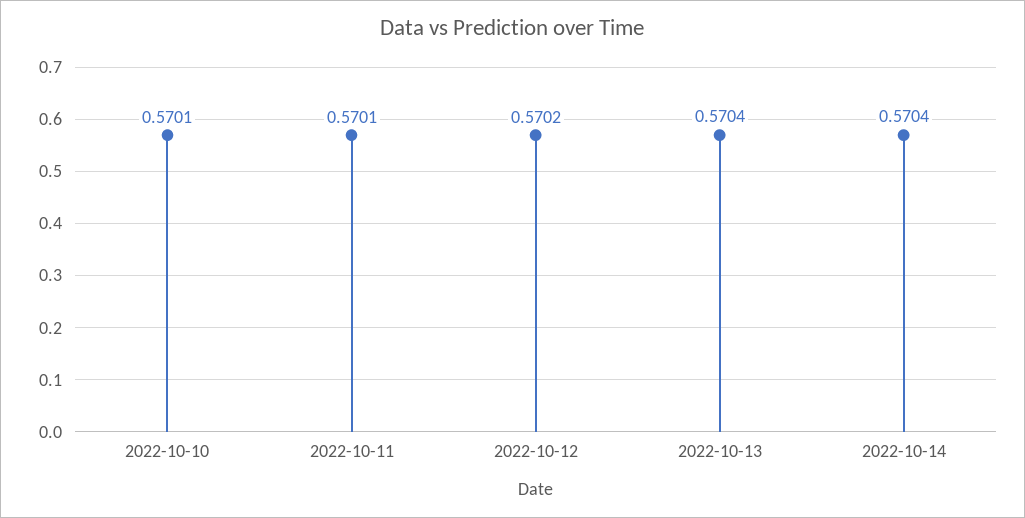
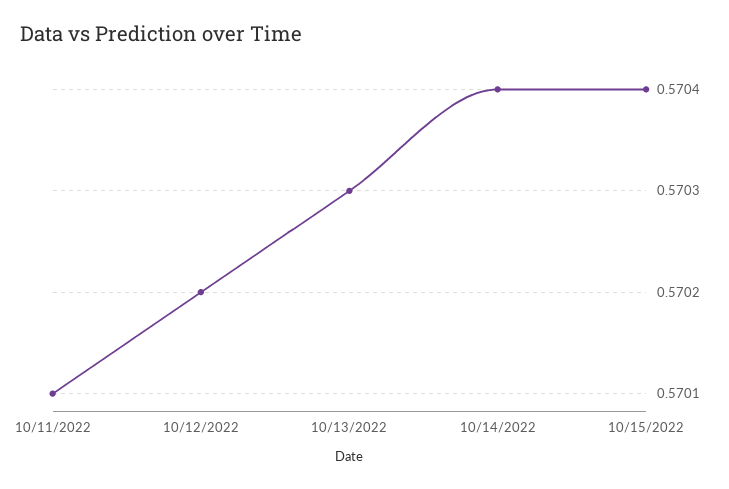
2022-10-10: 0.5701 -> none
2022-10-13: 0.5704 -> 0.5703
10/15/2022: none -> 0.5704

